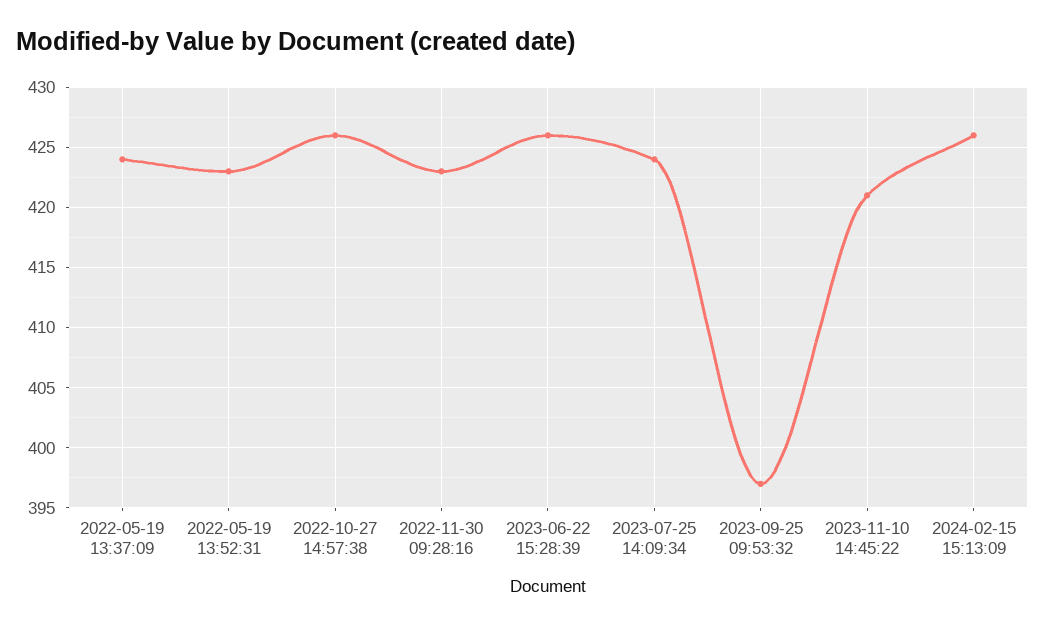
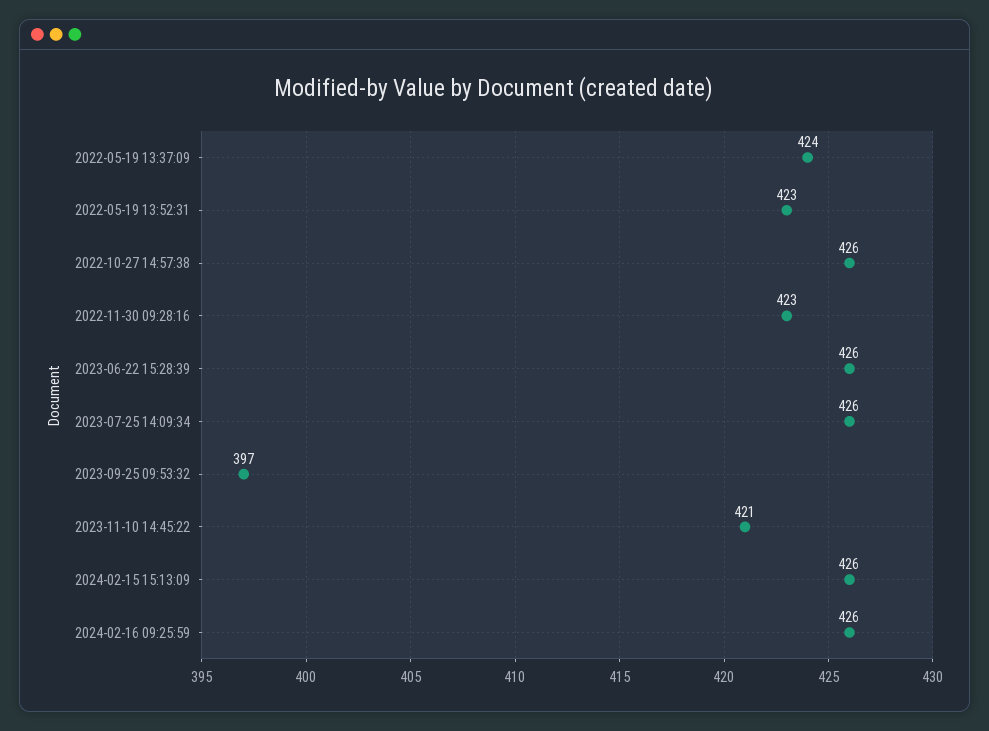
2023-07-25 14:09:34: 424 -> 426
2024-02-16 09:25:59: none -> 426

